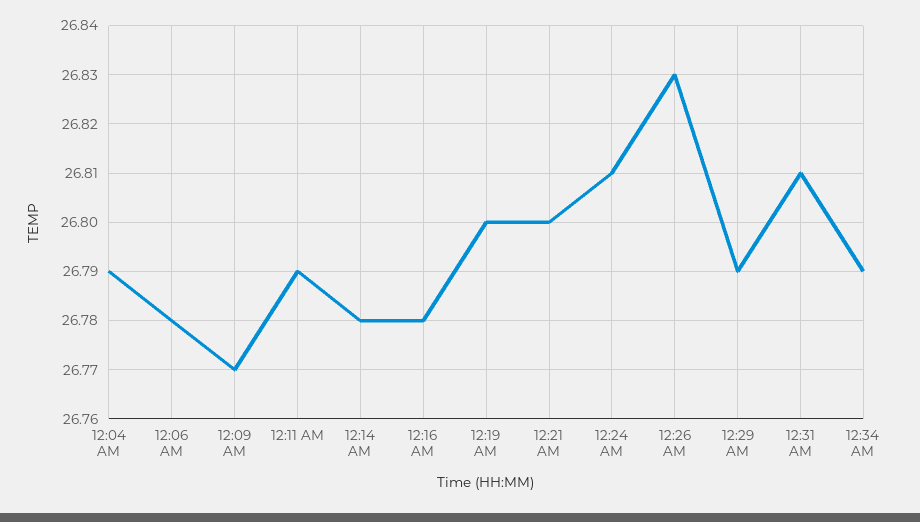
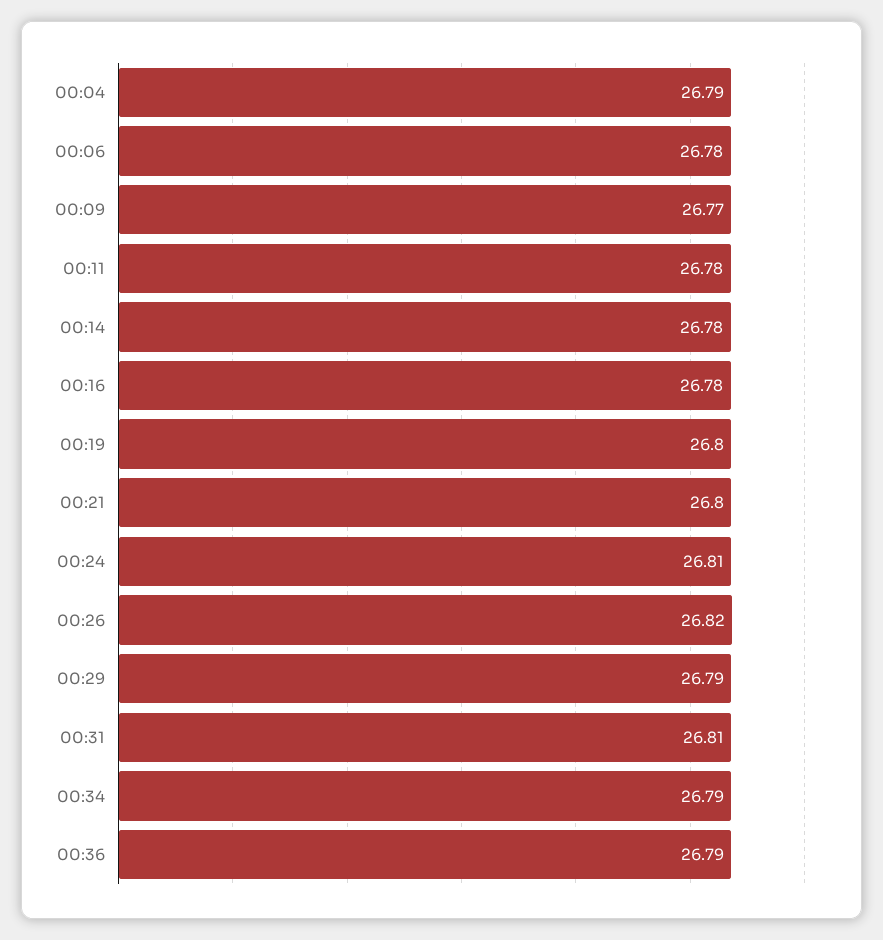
12:11 AM: 26.79 -> 26.78
12:26 AM: 26.83 -> 26.82
00:36: none -> 26.79

